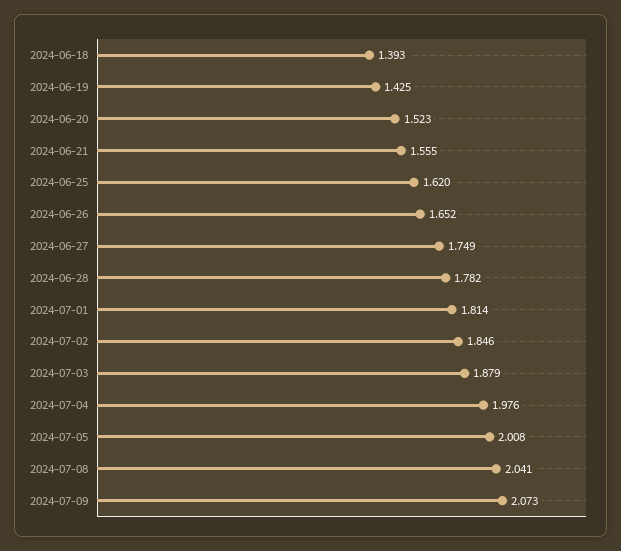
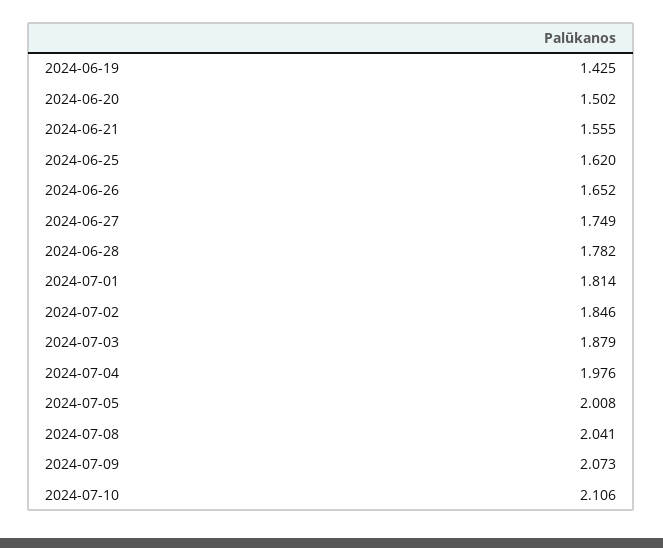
2024-06-18: 1.393 -> none
2024-06-20: 1.523 -> 1.502
2024-07-10: none -> 2.106

